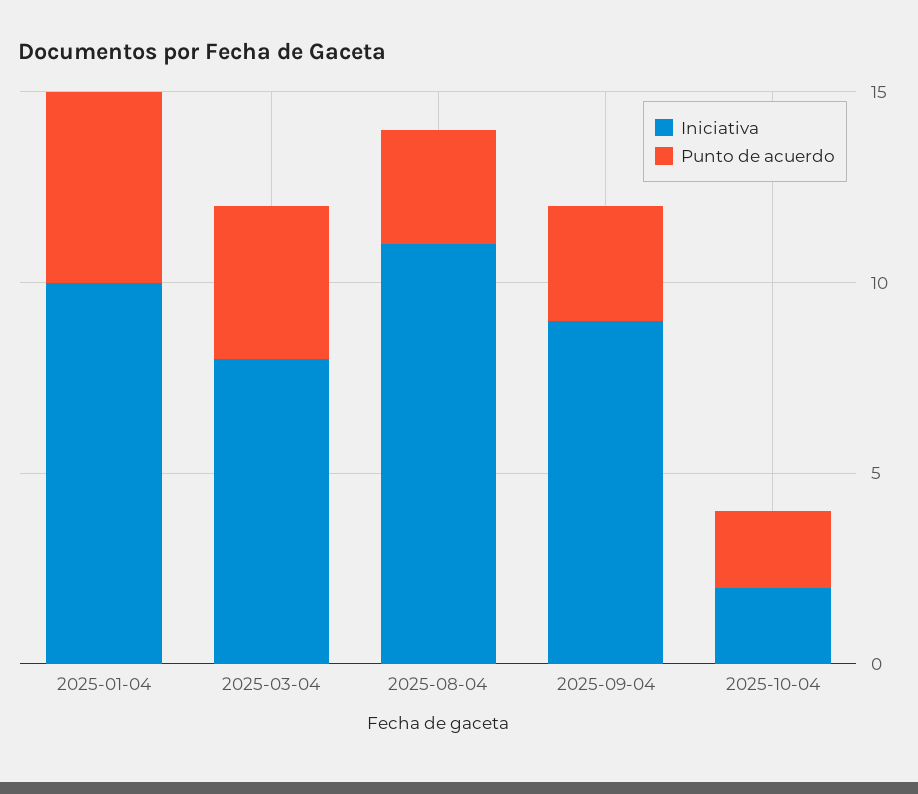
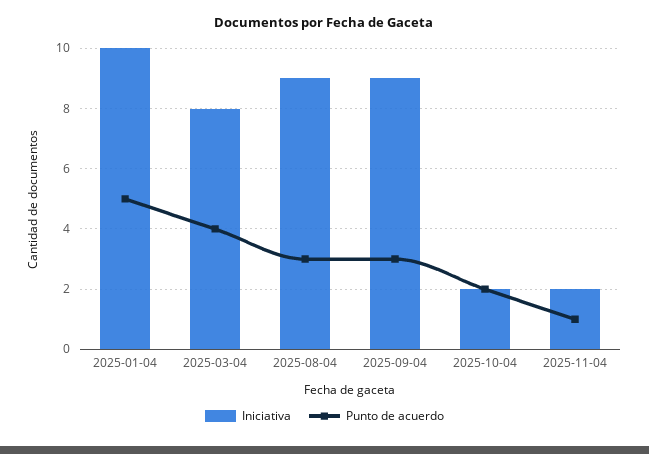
Iniciativa, 2025-08-04: 11 -> 9
Iniciativa, 2025-11-04: none -> 2
Punto de acuerdo, 2025-11-04: none -> 1

